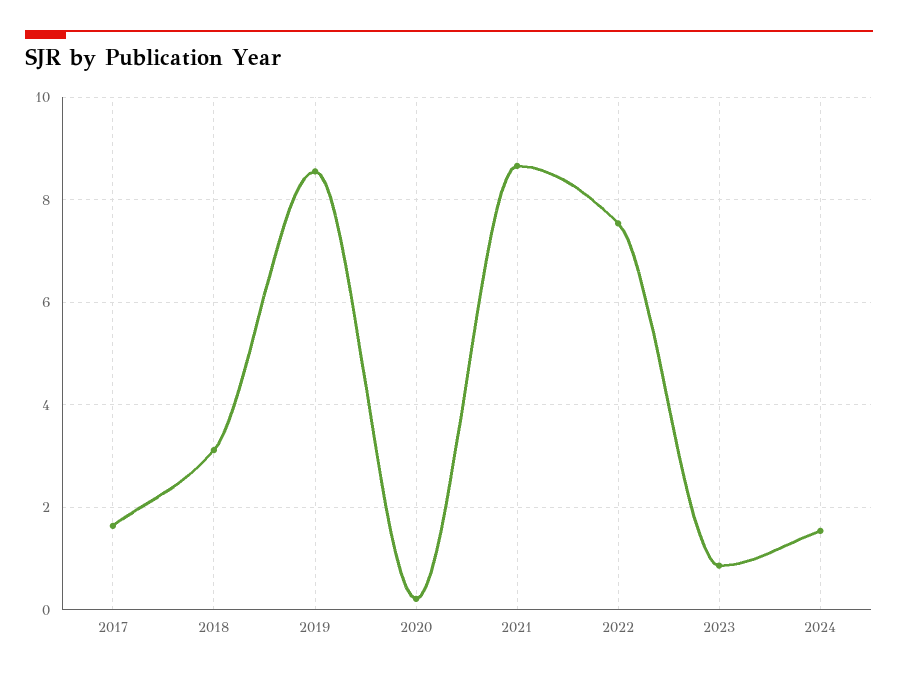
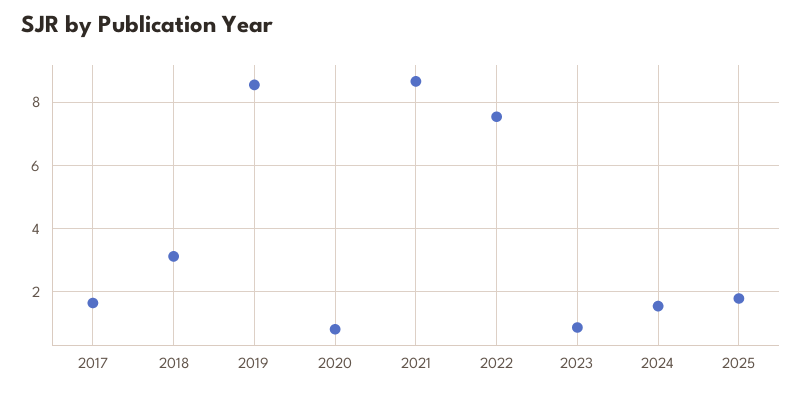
2020: 0.2 -> 0.8
2025: none -> 1.8

